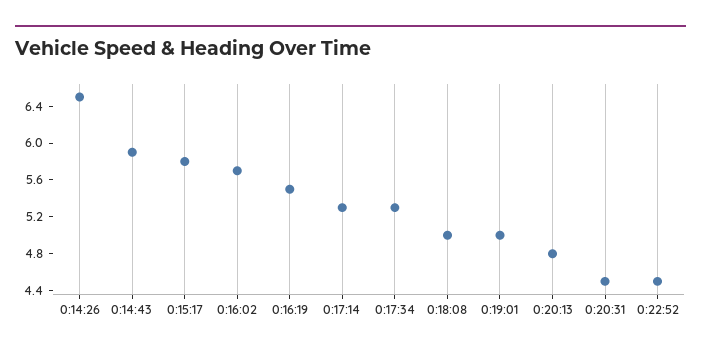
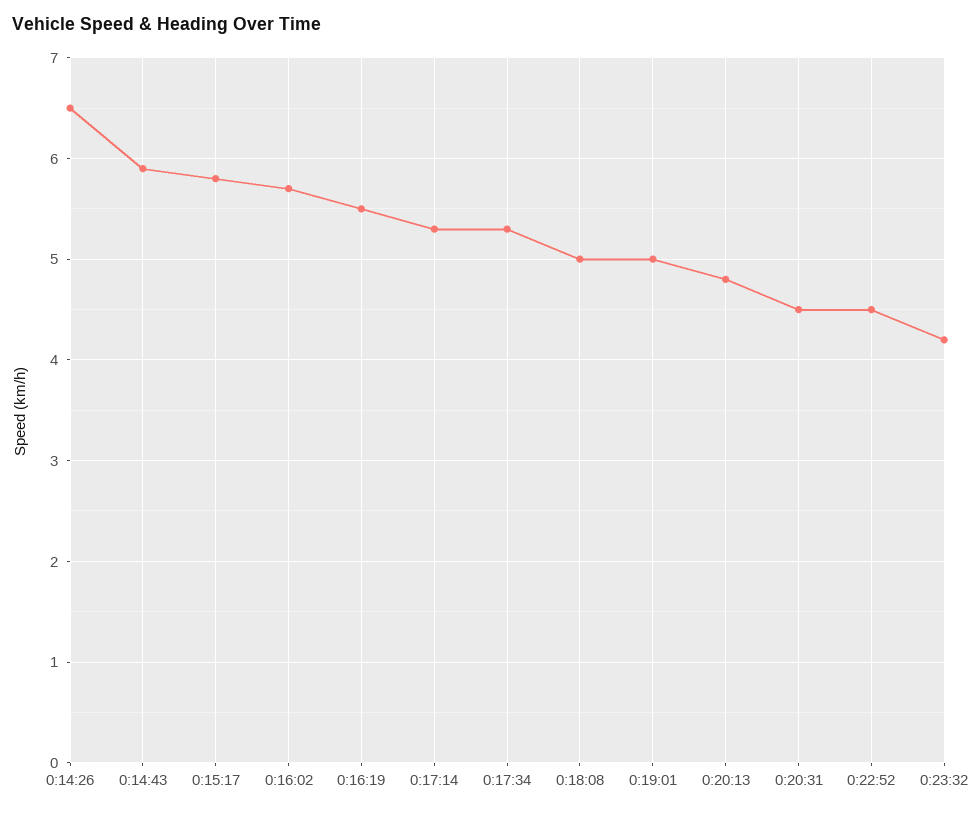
0:23:32: none -> 4.2

